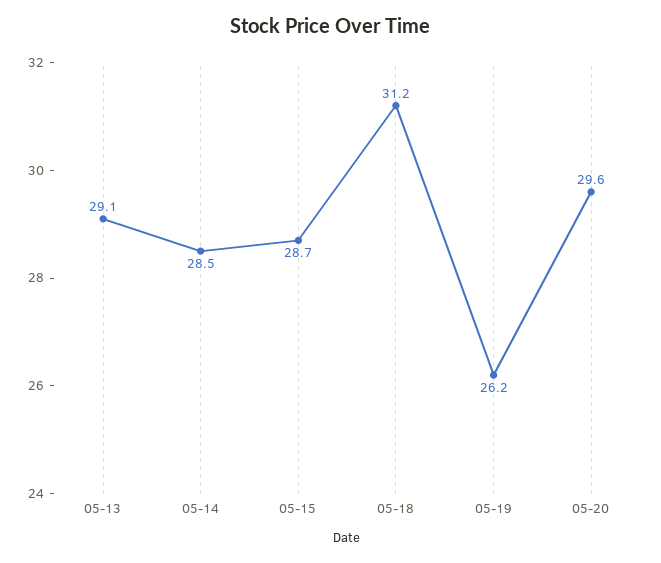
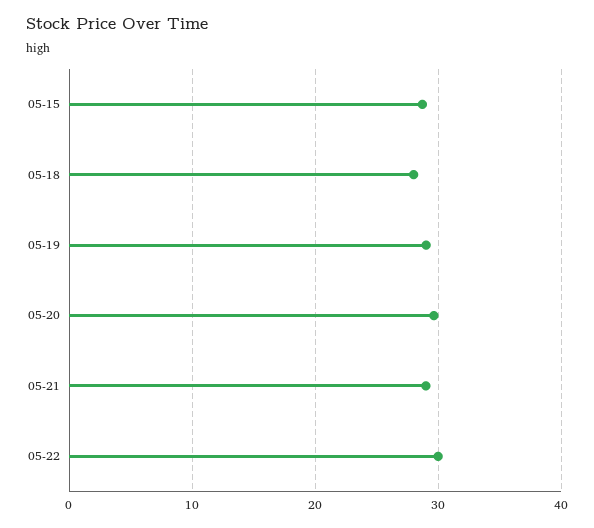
05-13: 29.1 -> none
05-14: 28.5 -> none
05-18: 31.2 -> 28
05-19: 26.2 -> 29
05-21: none -> 29
05-22: none -> 30

